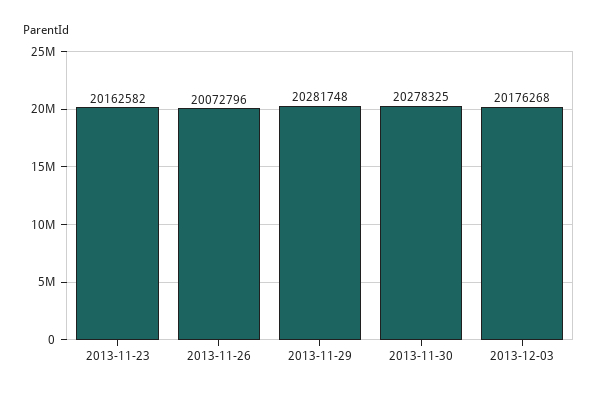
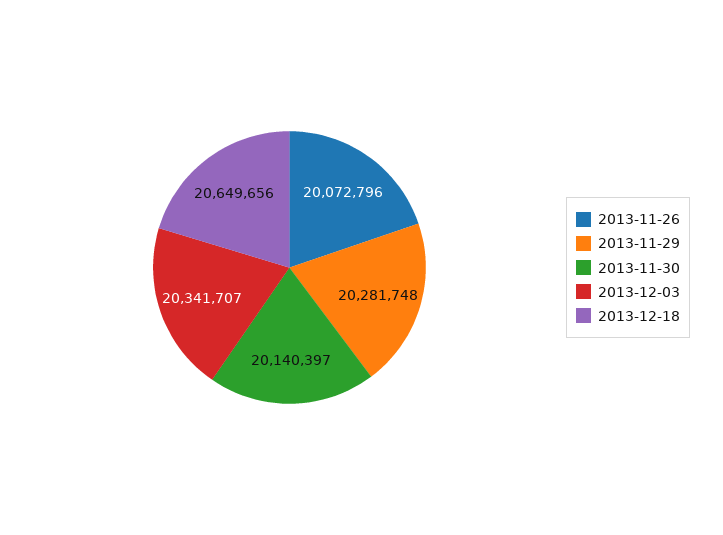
2013-11-23: 20162582 -> none
2013-11-30: 20278325 -> 20140397
2013-12-03: 20176268 -> 20341707
2013-12-18: none -> 20649656

